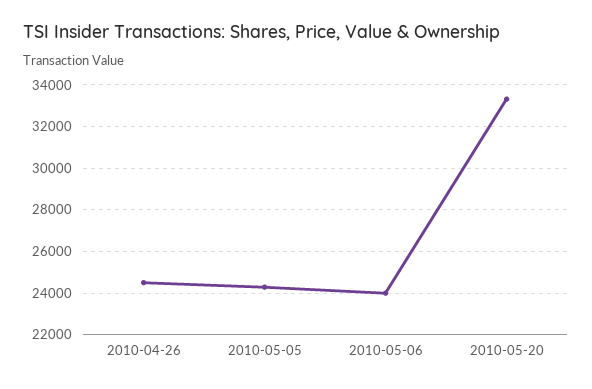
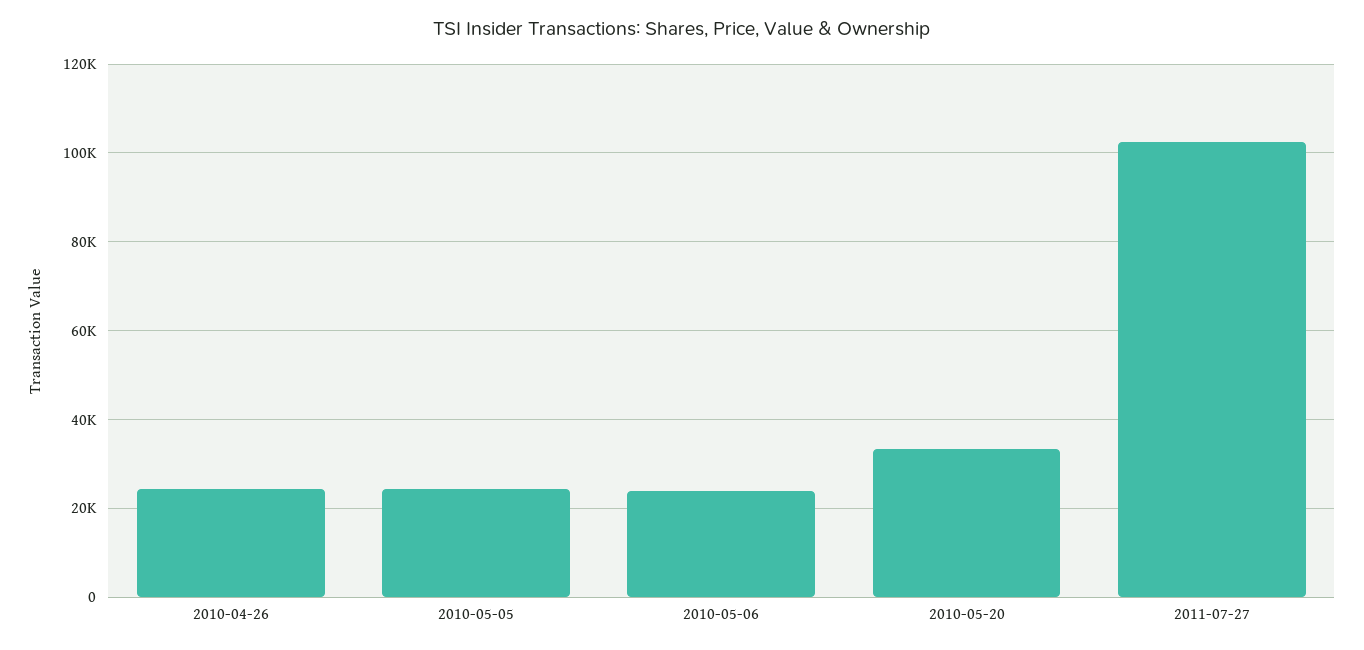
2011-07-27: none -> 102000

